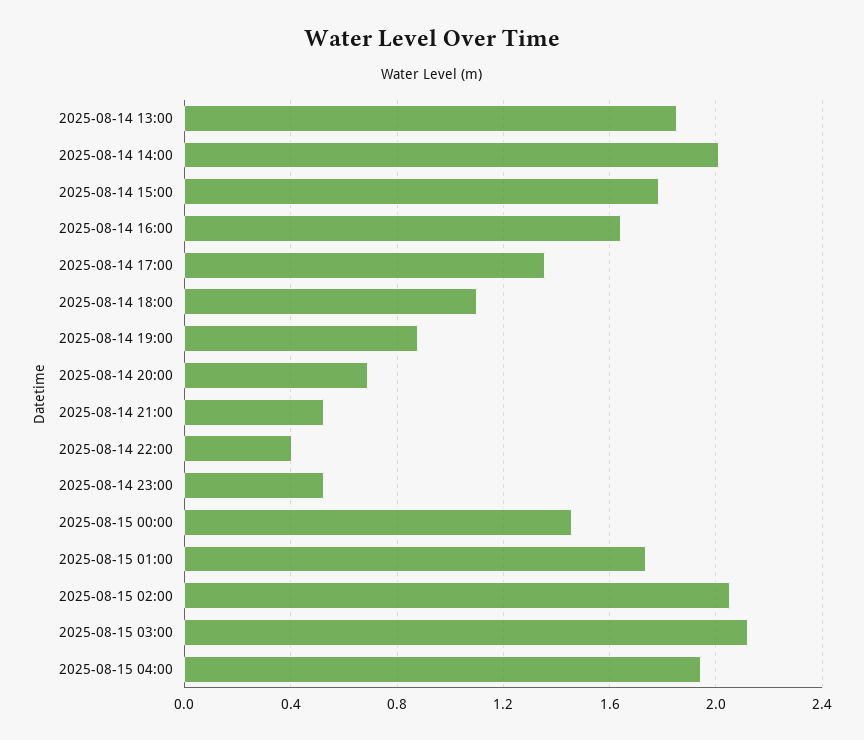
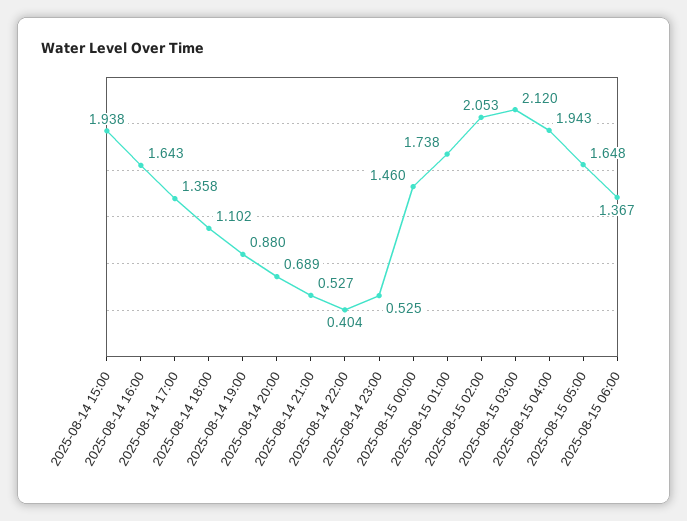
2025-08-14 13:00: 1.85 -> none
2025-08-14 14:00: 2 -> none
2025-08-14 15:00: 1.8 -> 1.938
2025-08-15 05:00: none -> 1.648
2025-08-15 06:00: none -> 1.367

